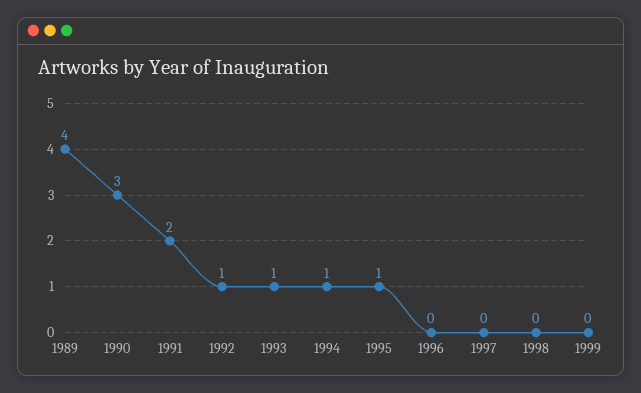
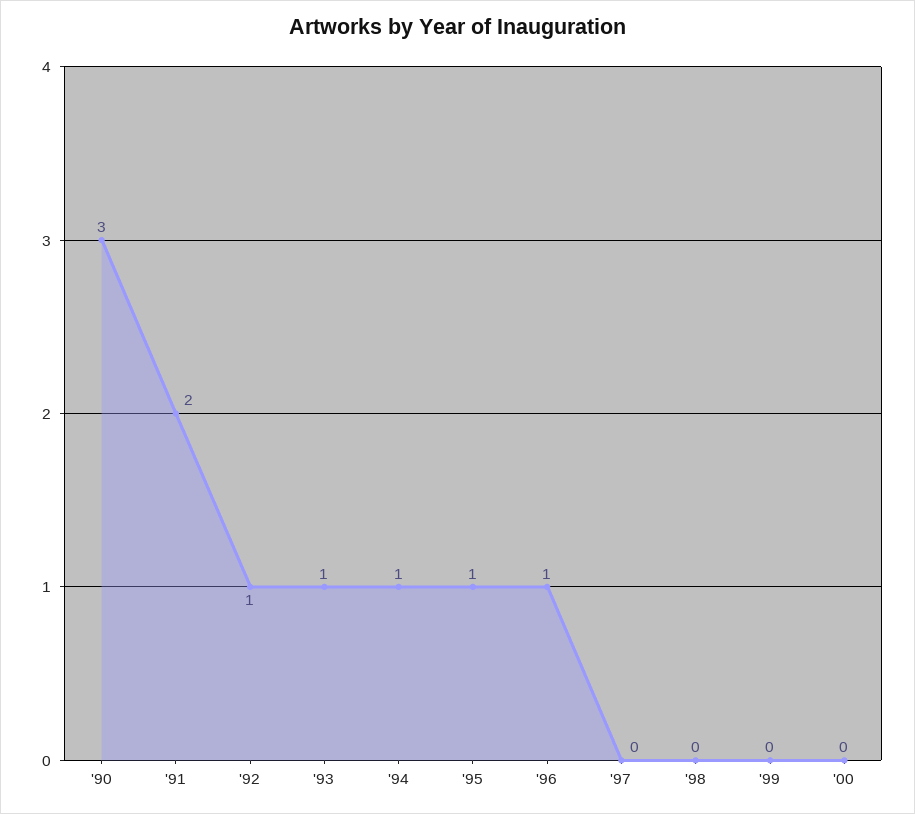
1989: 4 -> none
1996: 0 -> 1
'00: none -> 0

